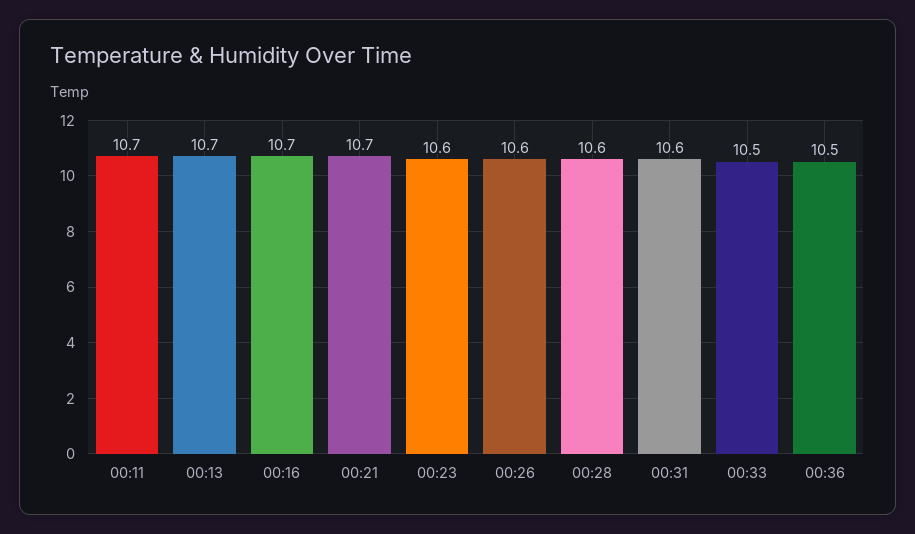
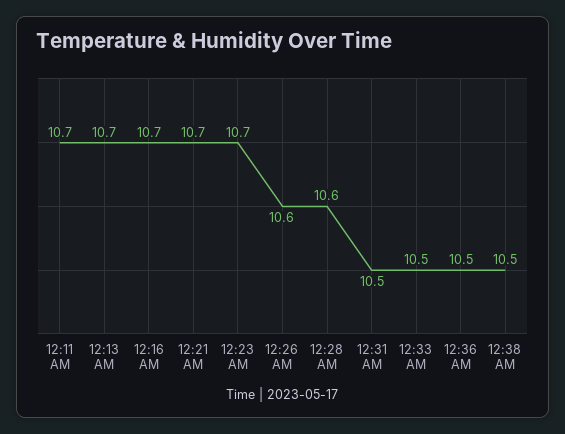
00:23: 10.6 -> 10.7
00:31: 10.6 -> 10.5
12:38 AM: none -> 10.5

